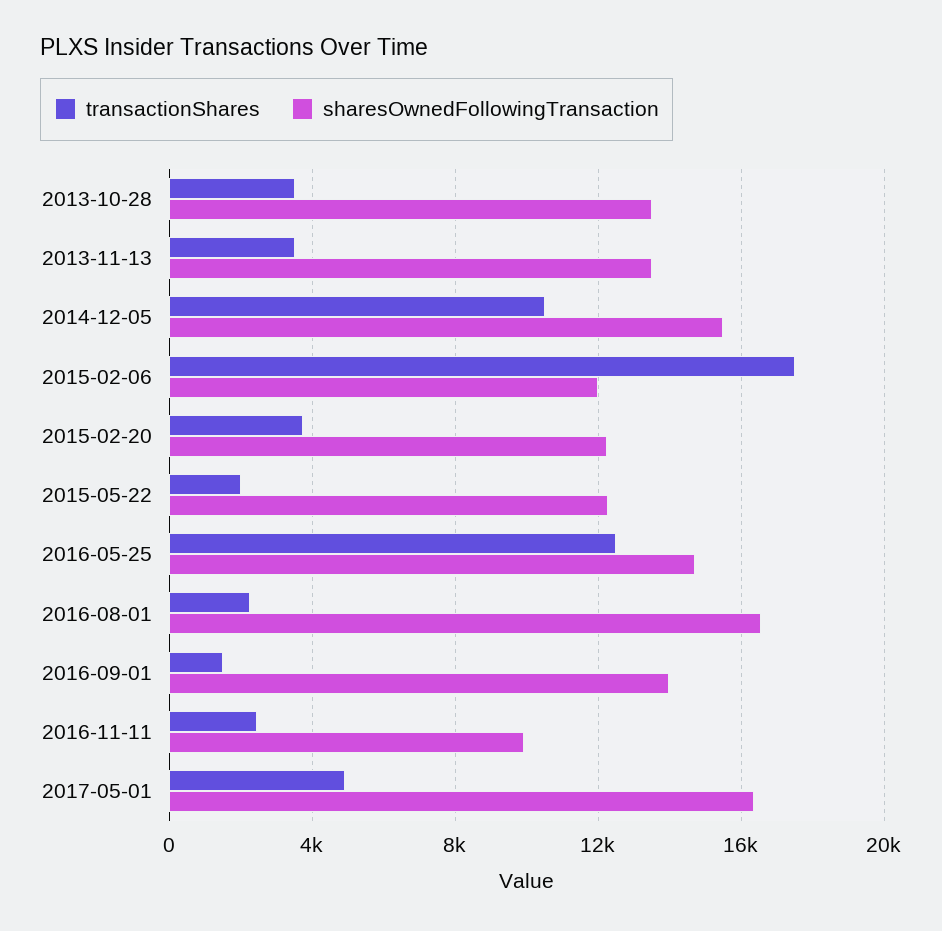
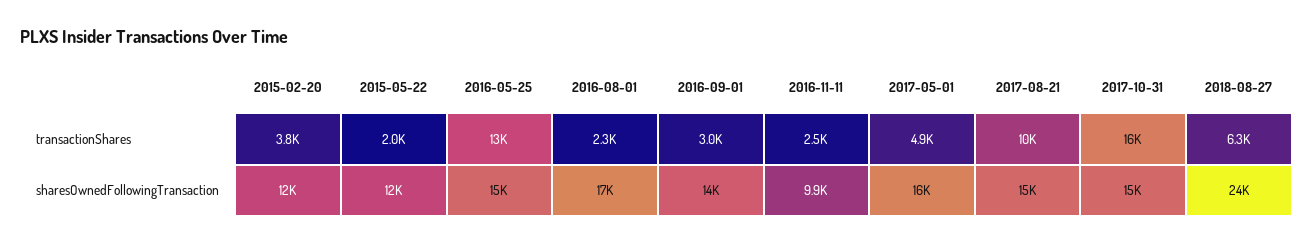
transactionShares, 2013-10-28: 3500 -> none
sharesOwnedFollowingTransaction, 2013-10-28: 13500 -> none
transactionShares, 2013-11-13: 3500 -> none
sharesOwnedFollowingTransaction, 2013-11-13: 13500 -> none
transactionShares, 2014-12-05: 10500 -> none
sharesOwnedFollowingTransaction, 2014-12-05: 15500 -> none
transactionShares, 2015-02-06: 17500 -> none
sharesOwnedFollowingTransaction, 2015-02-06: 12000 -> none
transactionShares, 2016-09-01: 1500 -> 3000
transactionShares, 2017-08-21: none -> 10000
transactionShares, 2017-10-31: none -> 16000
transactionShares, 2018-08-27: none -> 6300
sharesOwnedFollowingTransaction, 2017-08-21: none -> 15000
sharesOwnedFollowingTransaction, 2017-10-31: none -> 15000
sharesOwnedFollowingTransaction, 2018-08-27: none -> 24000

